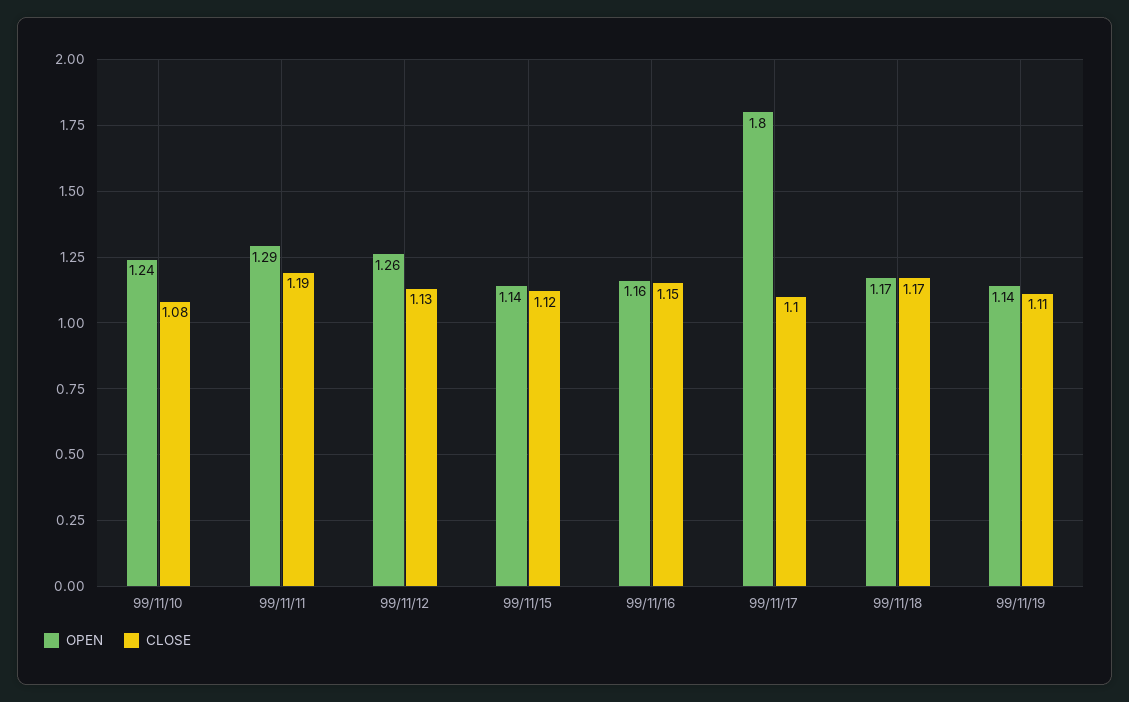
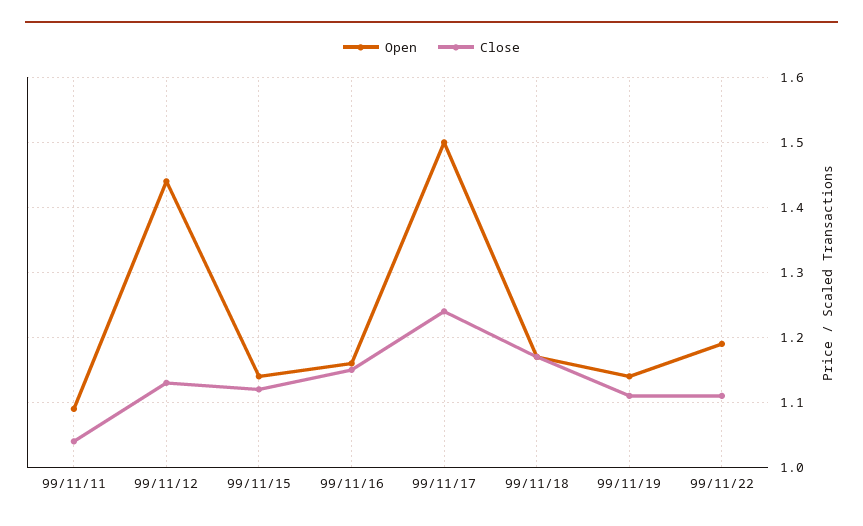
OPEN, 99/11/10: 1.24 -> none
CLOSE, 99/11/10: 1.08 -> none
OPEN, 99/11/11: 1.29 -> 1.09
CLOSE, 99/11/11: 1.19 -> 1.04
OPEN, 99/11/12: 1.26 -> 1.44
OPEN, 99/11/17: 1.8 -> 1.5
CLOSE, 99/11/17: 1.1 -> 1.24
OPEN, 99/11/22: none -> 1.19
CLOSE, 99/11/22: none -> 1.11

